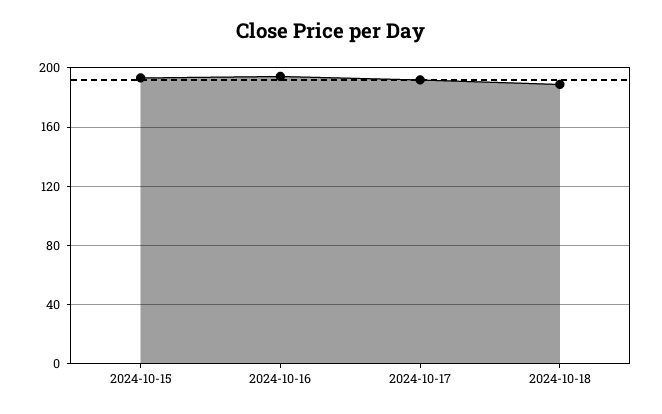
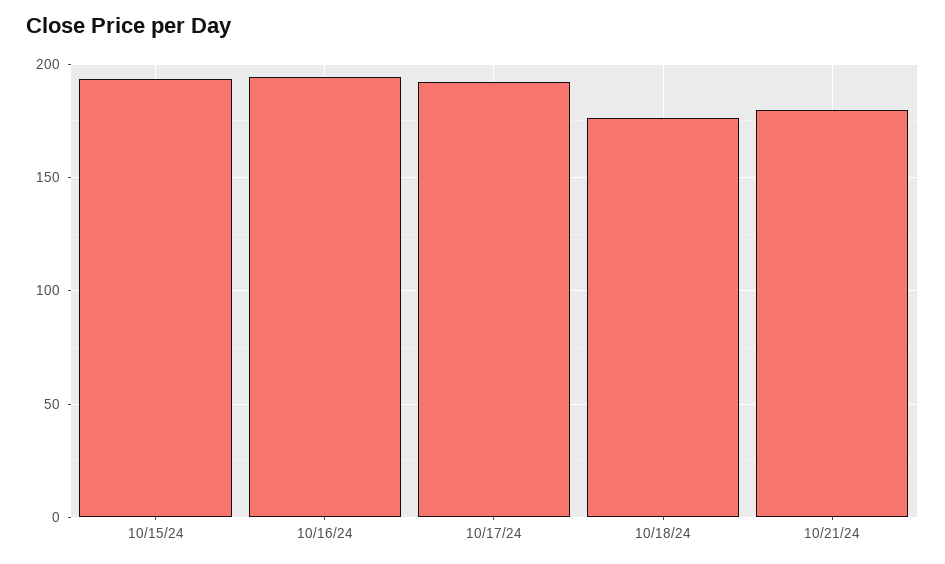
2024-10-18: 190 -> 175
10/21/24: none -> 180

